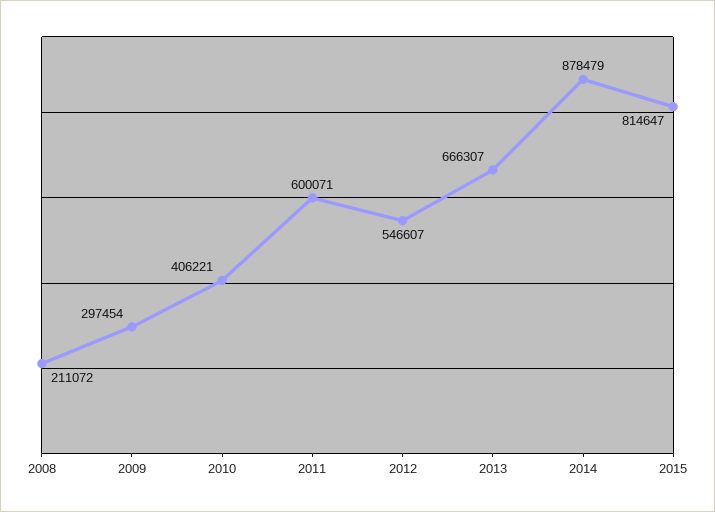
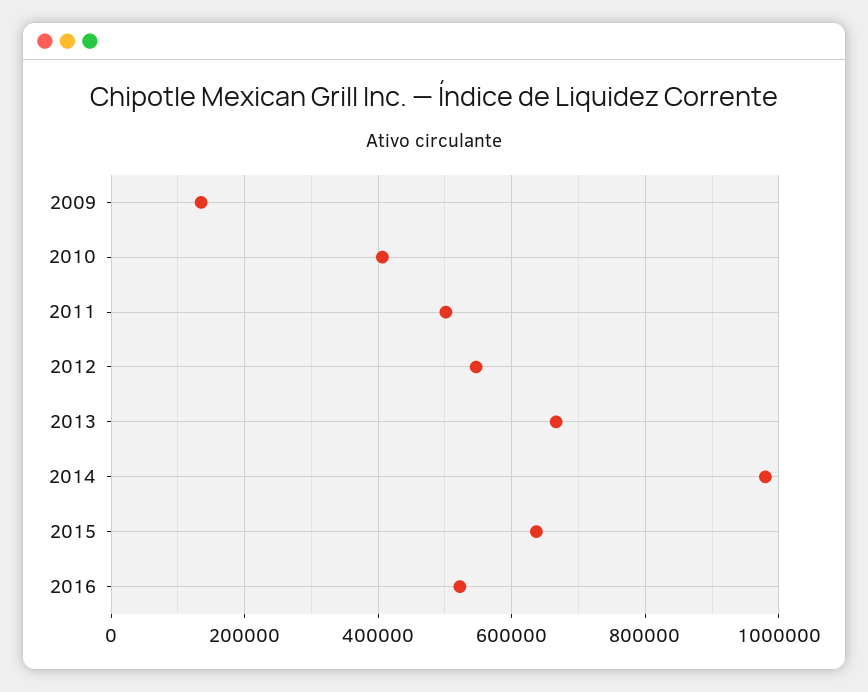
2008: 211072 -> none
2009: 297454 -> 140000
2011: 600071 -> 500000
2014: 878479 -> 980000
2015: 814647 -> 640000
2016: none -> 520000

